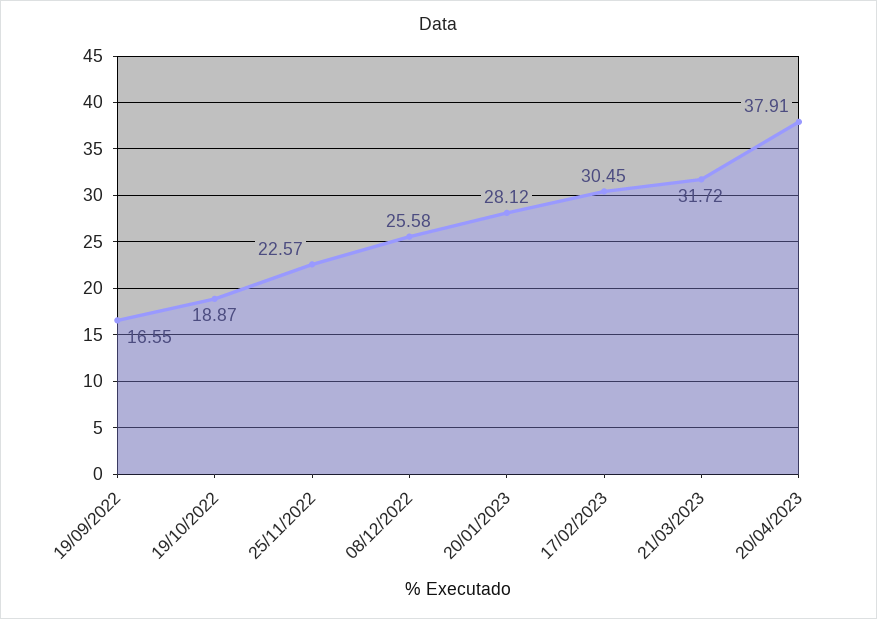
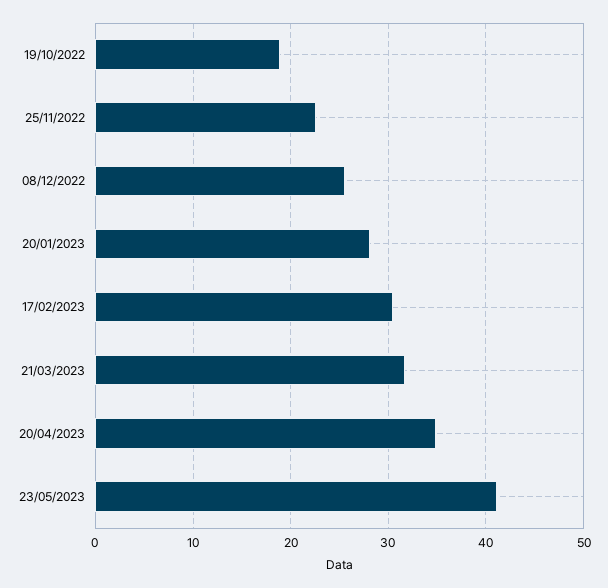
19/09/2022: 16.55 -> none
20/04/2023: 37.91 -> 35
23/05/2023: none -> 41

